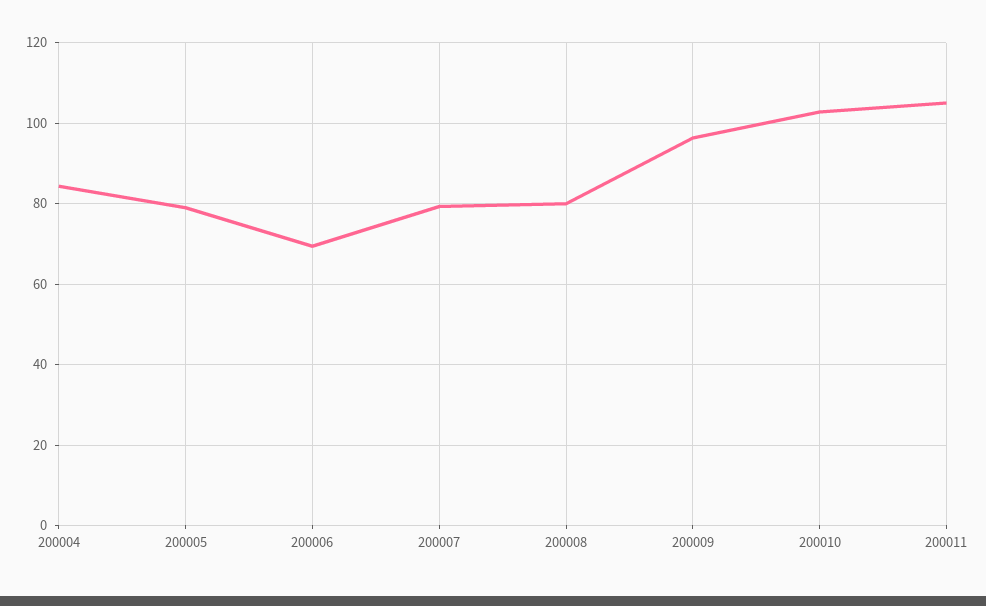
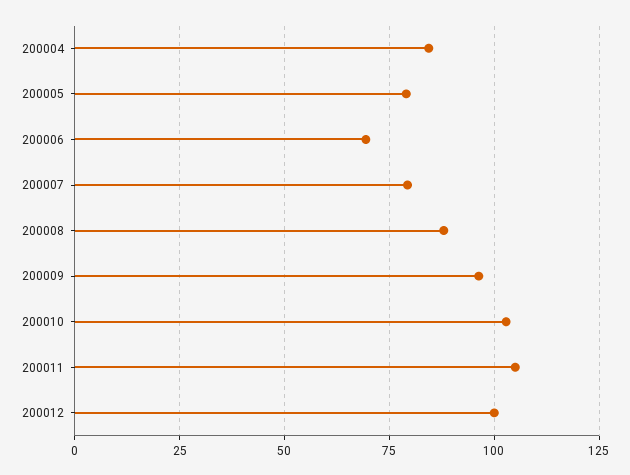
200008: 80 -> 87.5
200012: none -> 100

